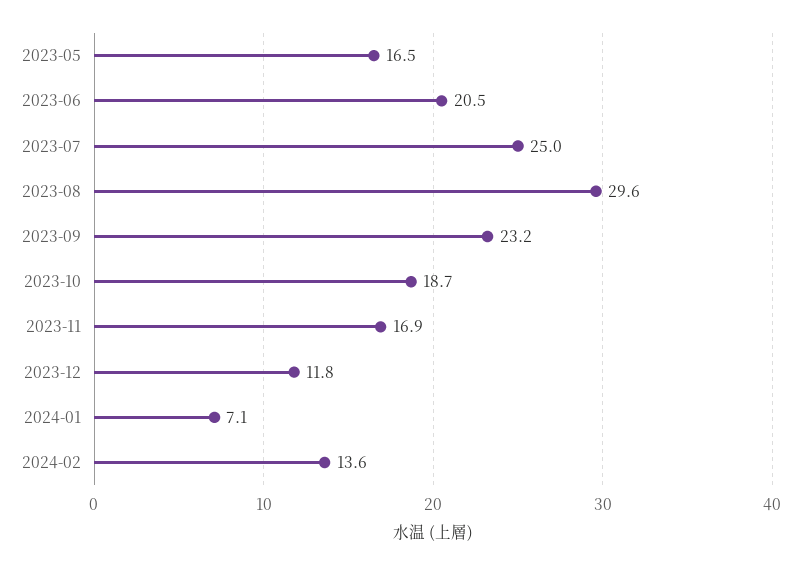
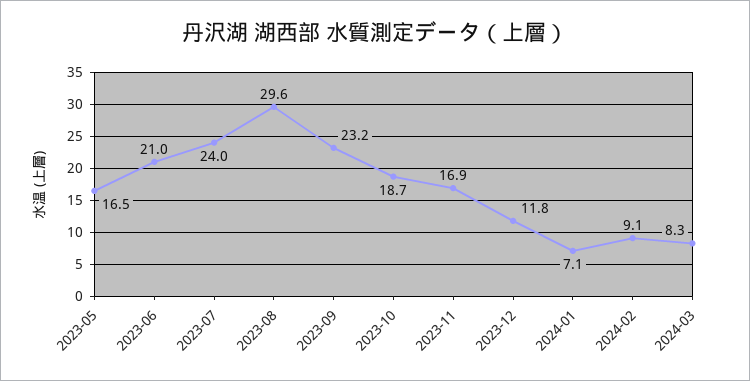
2023-06: 20.5 -> 21
2023-07: 25 -> 24
2024-02: 13.6 -> 9.1
2024-03: none -> 8.3

